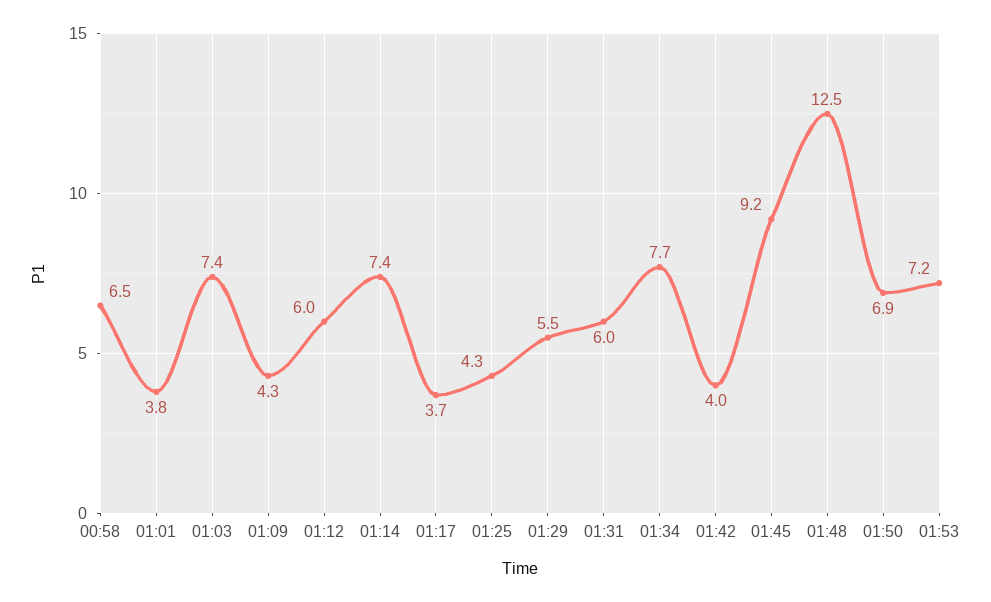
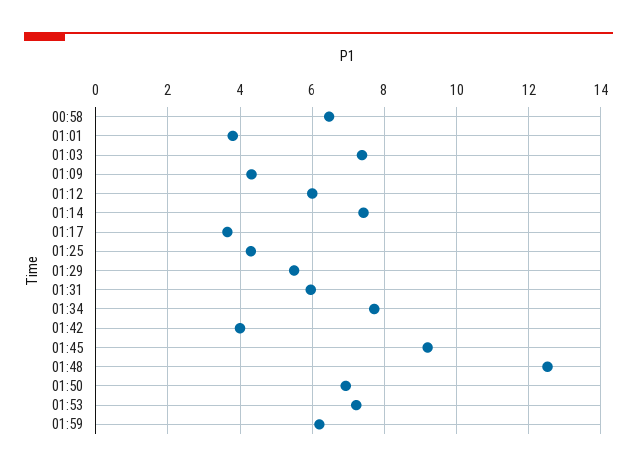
01:59: none -> 6.2

